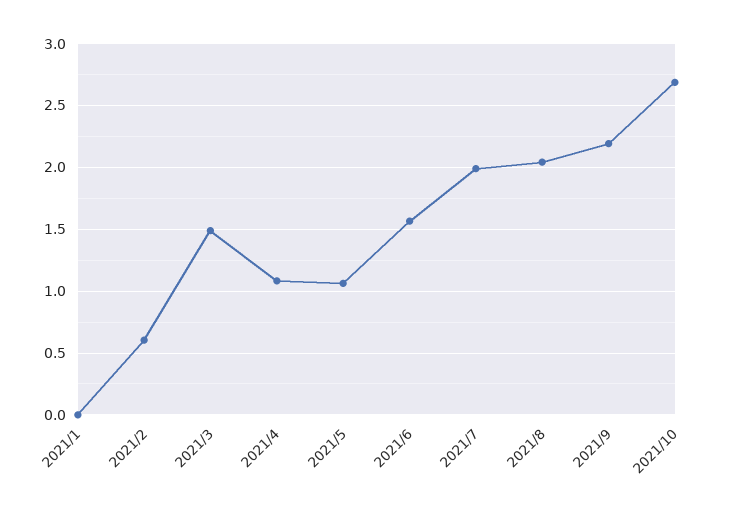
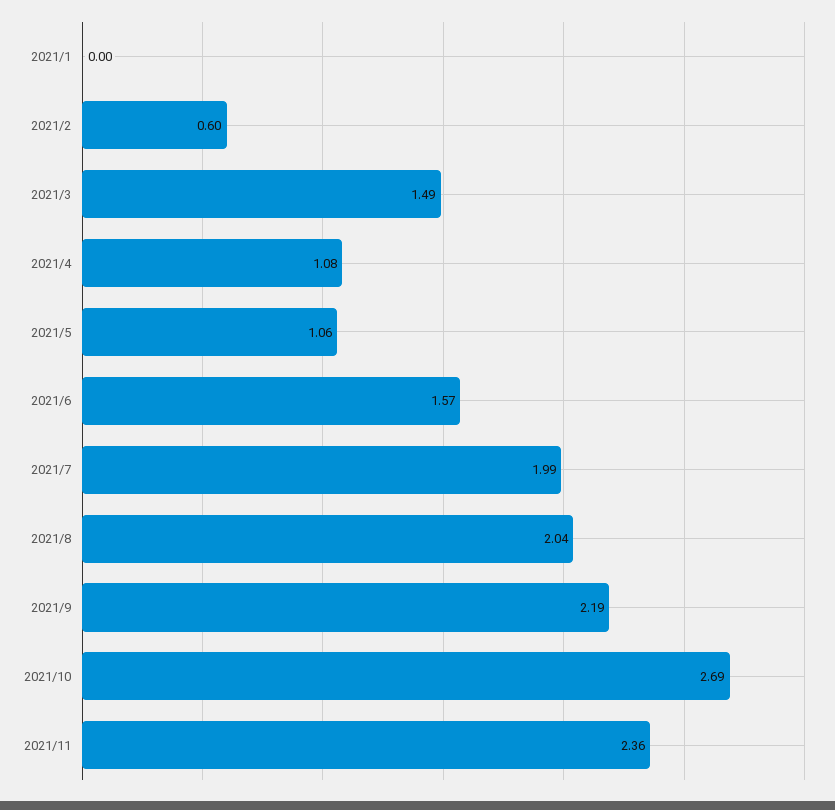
2021/11: none -> 2.36

